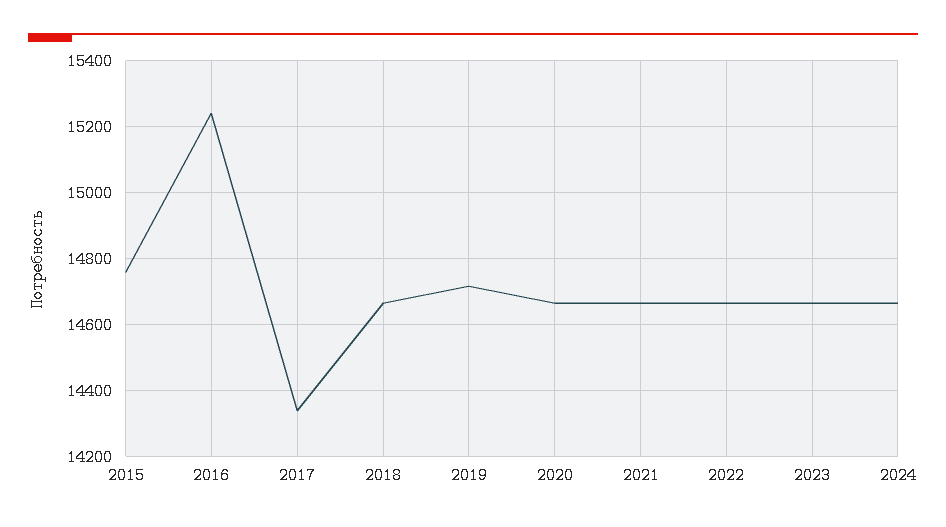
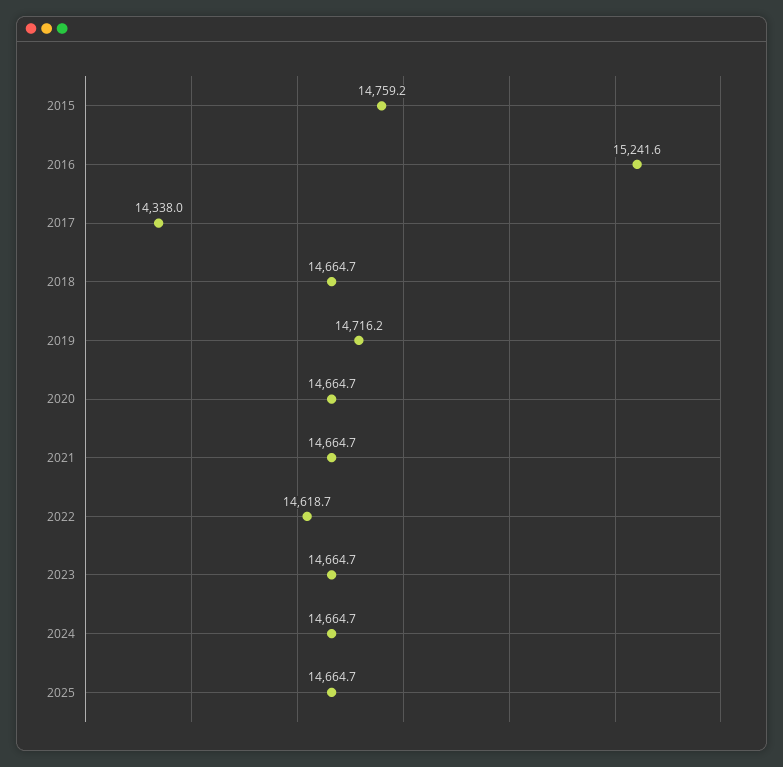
2022: 14660 -> 14618.7
2025: none -> 14664.7

